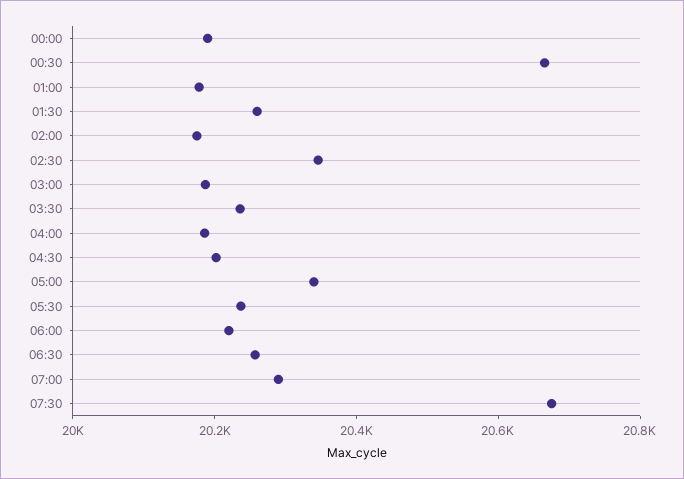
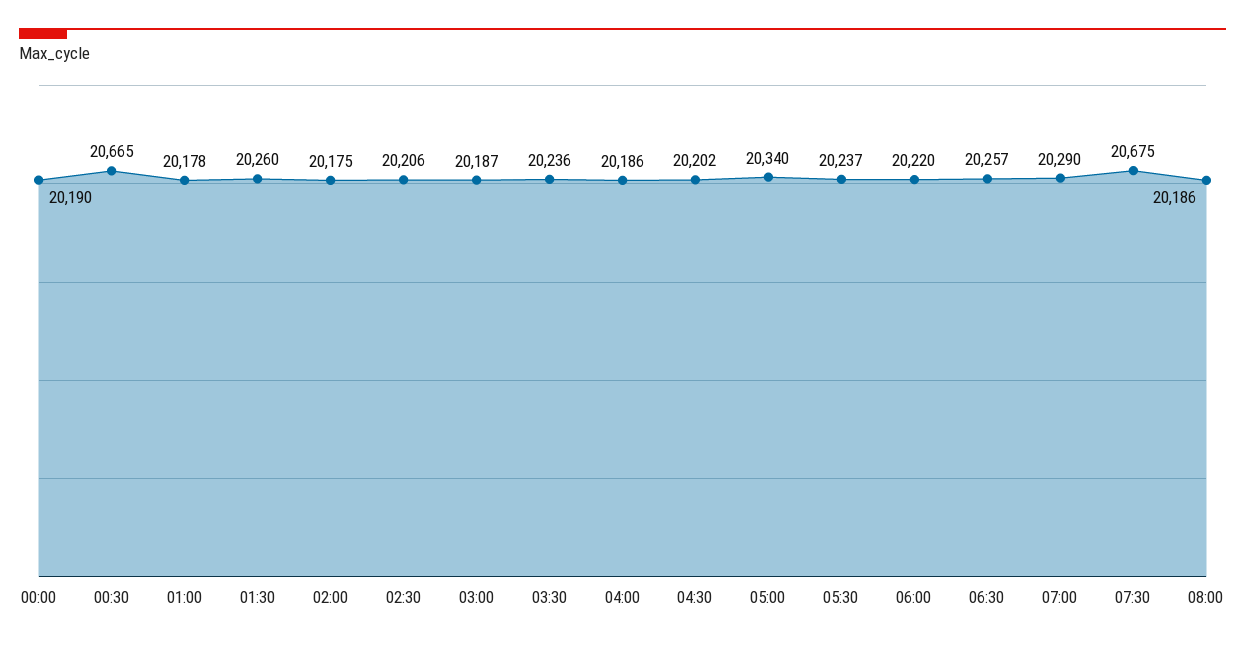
02:30: 20350 -> 20206
08:00: none -> 20186

